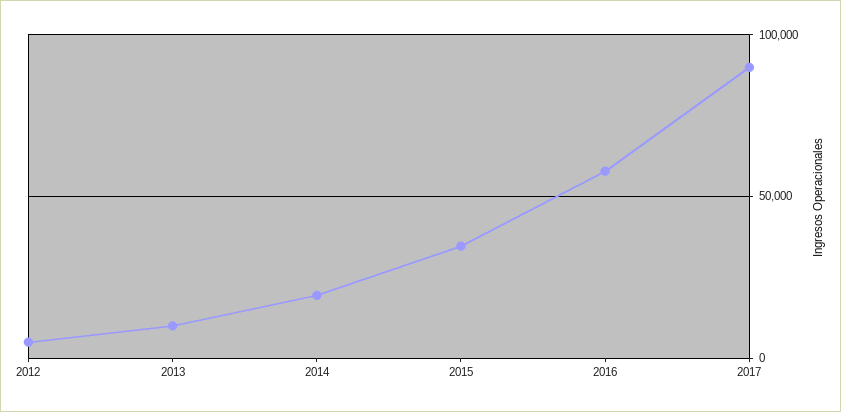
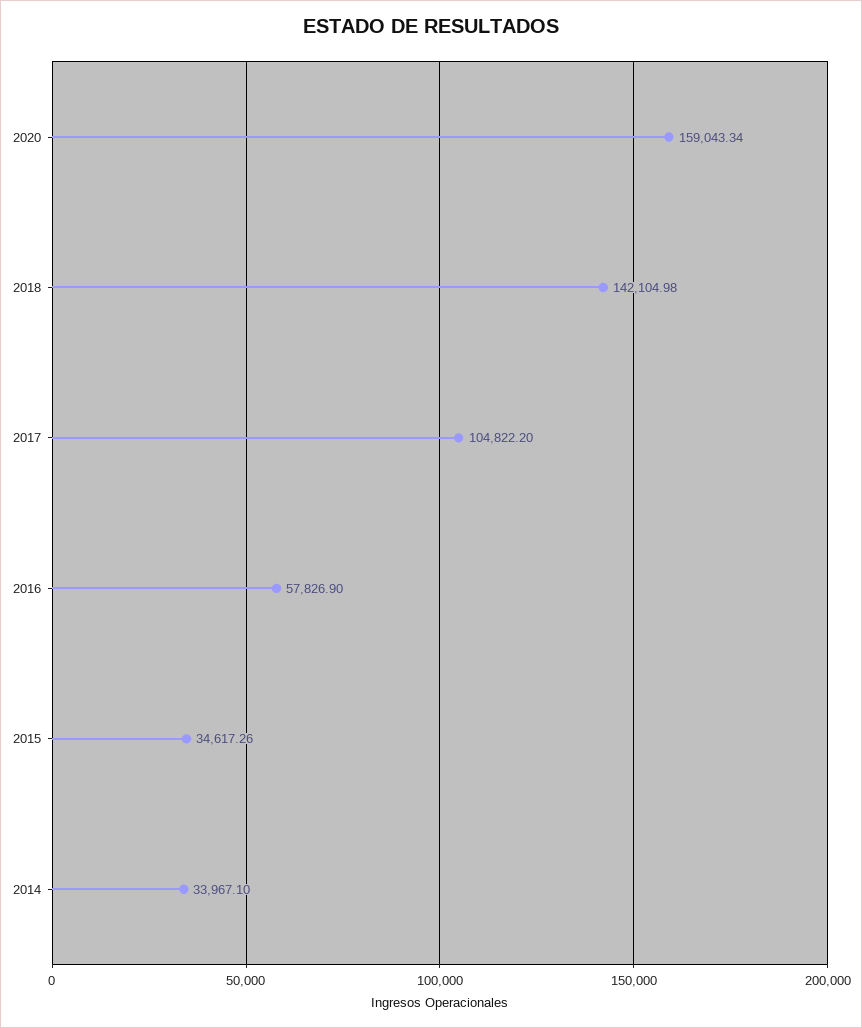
2012: 5000 -> none
2013: 10000 -> none
2014: 20000 -> 33967.1
2017: 90000 -> 104822.2
2020: none -> 159043.34
2018: none -> 142104.98

